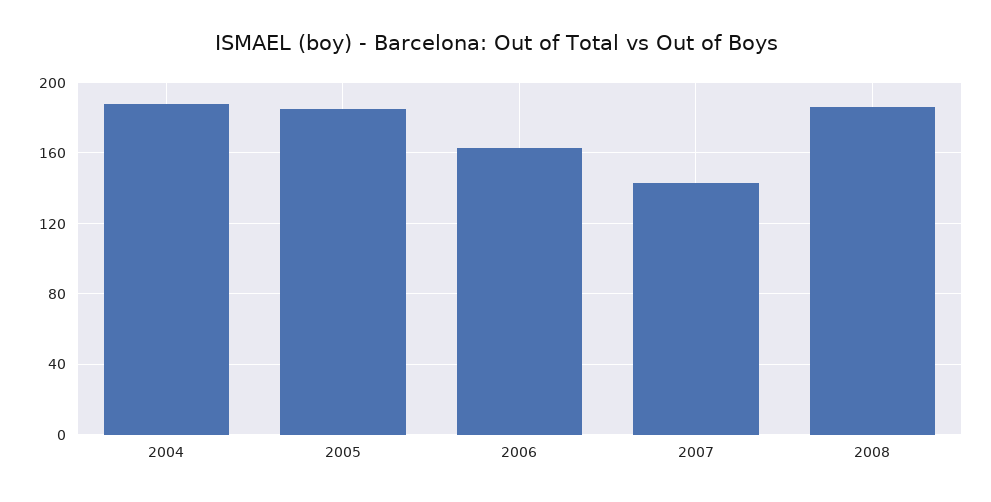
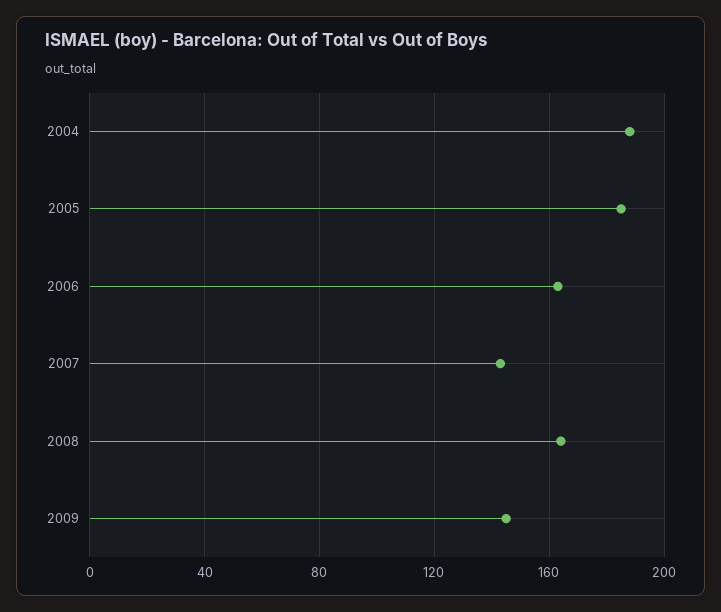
2008: 185 -> 165
2009: none -> 145

